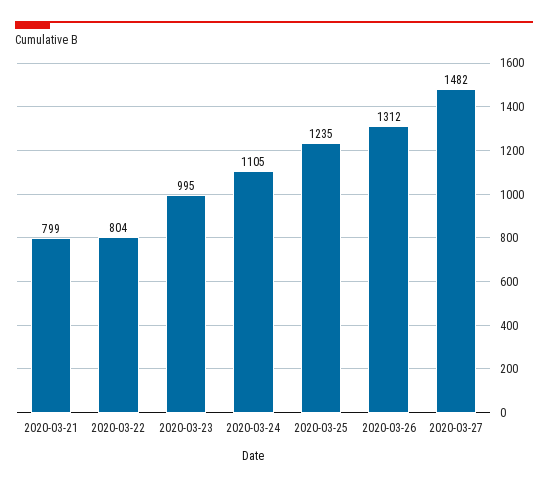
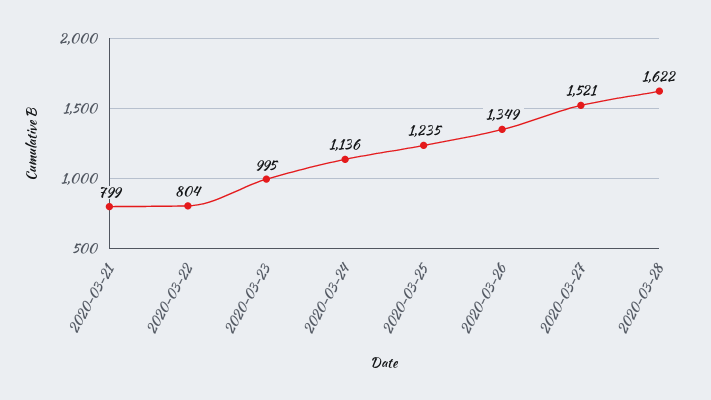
2020-03-24: 1105 -> 1136
2020-03-26: 1312 -> 1349
2020-03-27: 1482 -> 1521
2020-03-28: none -> 1622

